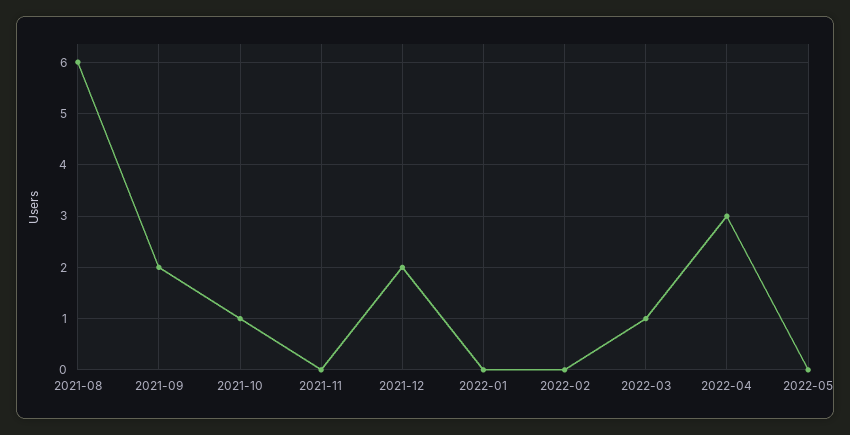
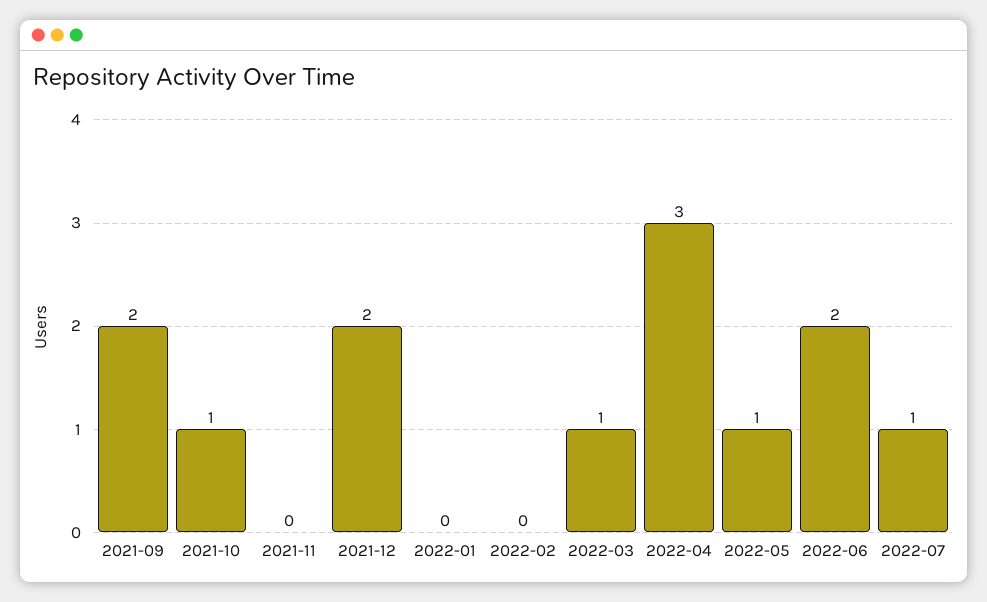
2021-08: 6 -> none
2022-05: 0 -> 1
2022-06: none -> 2
2022-07: none -> 1

